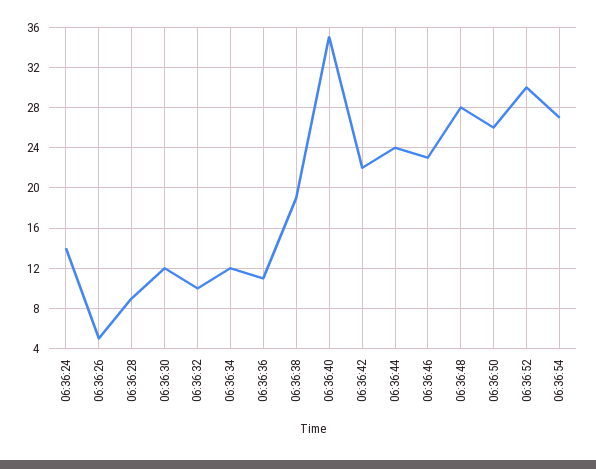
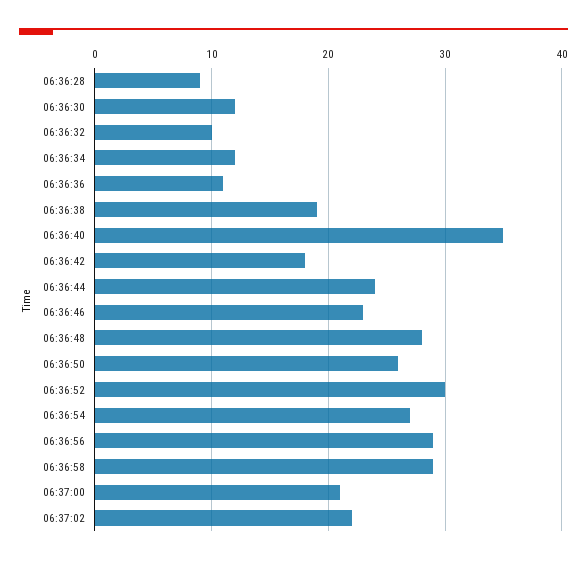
06:36:24: 14 -> none
06:36:26: 5 -> none
06:36:42: 22 -> 18
06:36:56: none -> 29
06:36:58: none -> 29
06:37:00: none -> 21
06:37:02: none -> 22

